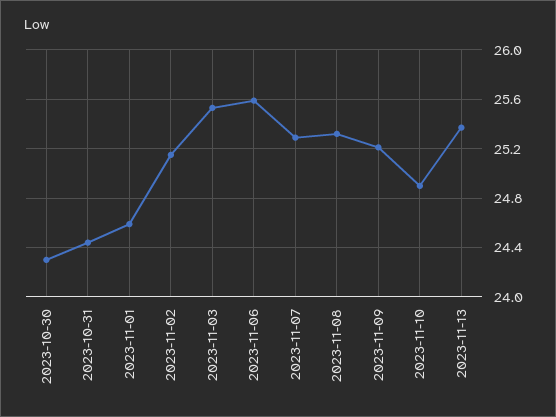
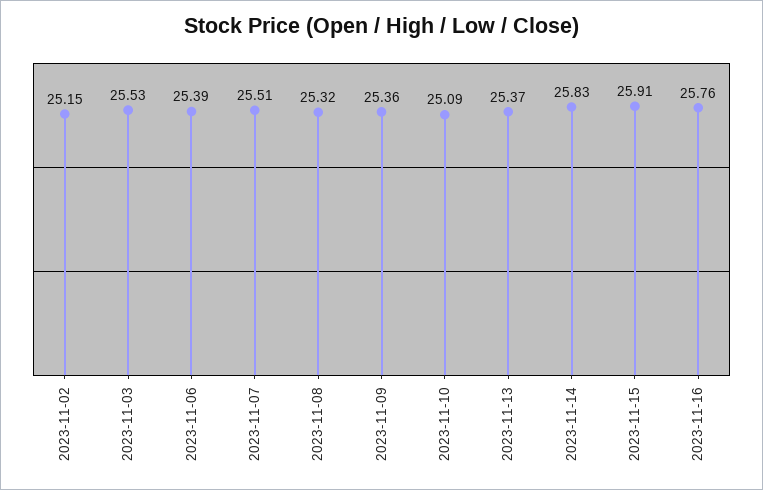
2023-10-30: 24.3 -> none
2023-10-31: 24.45 -> none
2023-11-01: 24.6 -> none
2023-11-06: 25.6 -> 25.39
2023-11-07: 25.3 -> 25.51
2023-11-09: 25.2 -> 25.36
2023-11-10: 24.9 -> 25.09
2023-11-14: none -> 25.83
2023-11-15: none -> 25.91
2023-11-16: none -> 25.76

